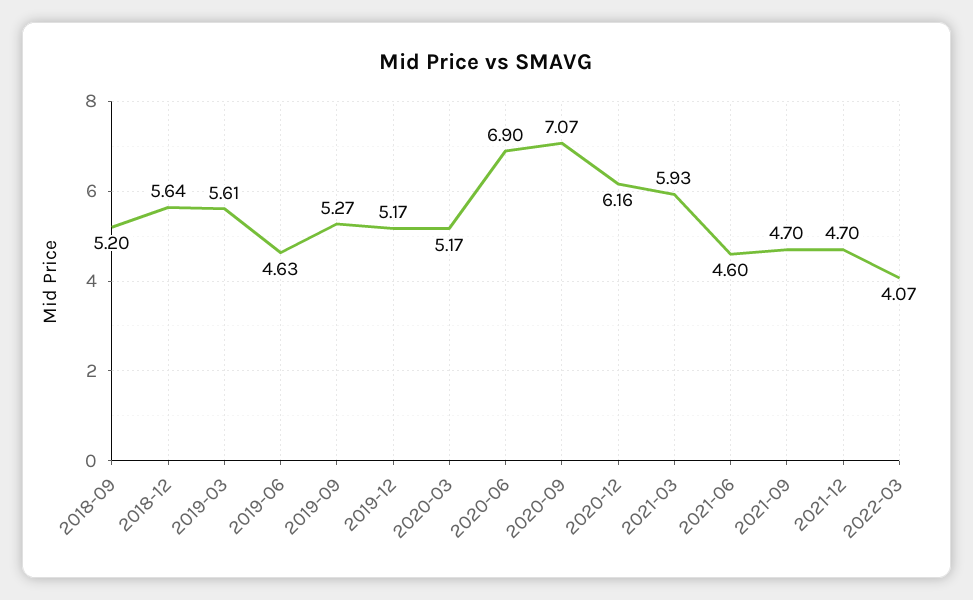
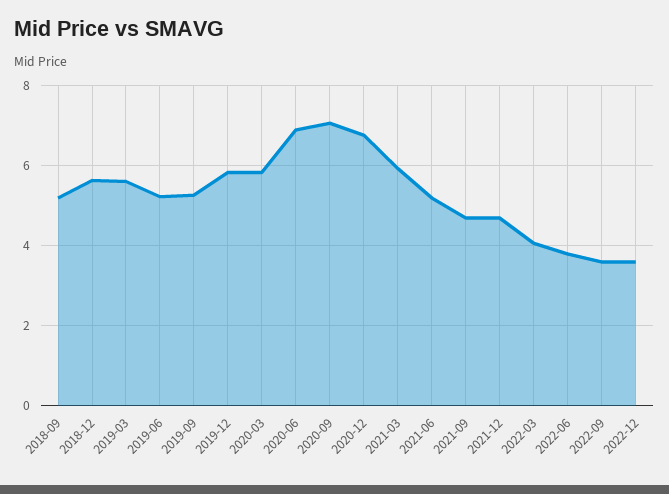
2019-06: 4.63 -> 5.2
2019-12: 5.17 -> 5.8
2020-03: 5.17 -> 5.8
2020-12: 6.16 -> 6.8
2021-06: 4.6 -> 5.2
2022-06: none -> 3.8
2022-09: none -> 3.6
2022-12: none -> 3.6

